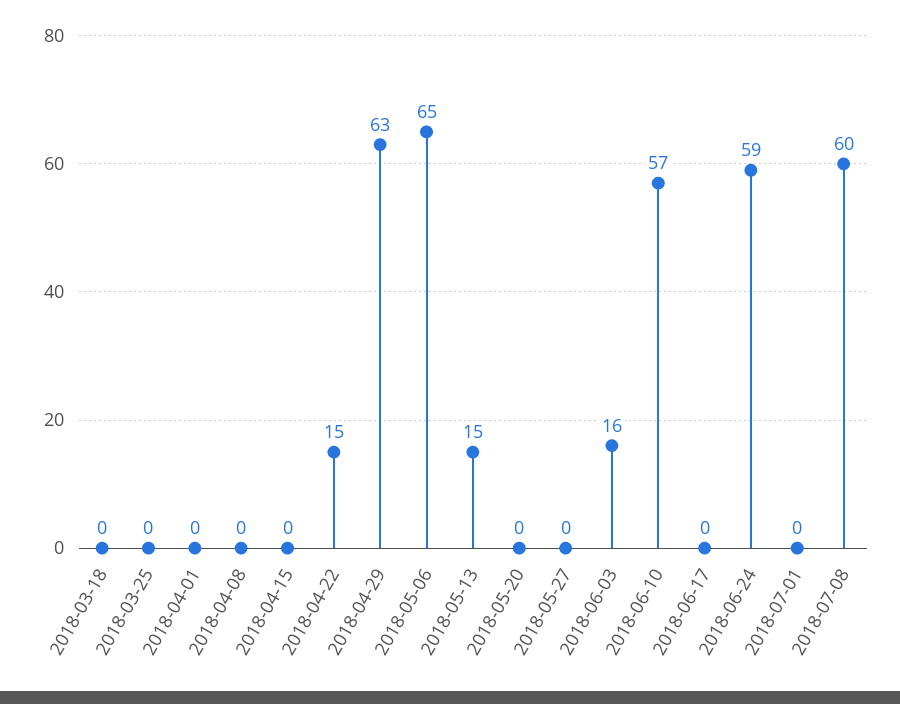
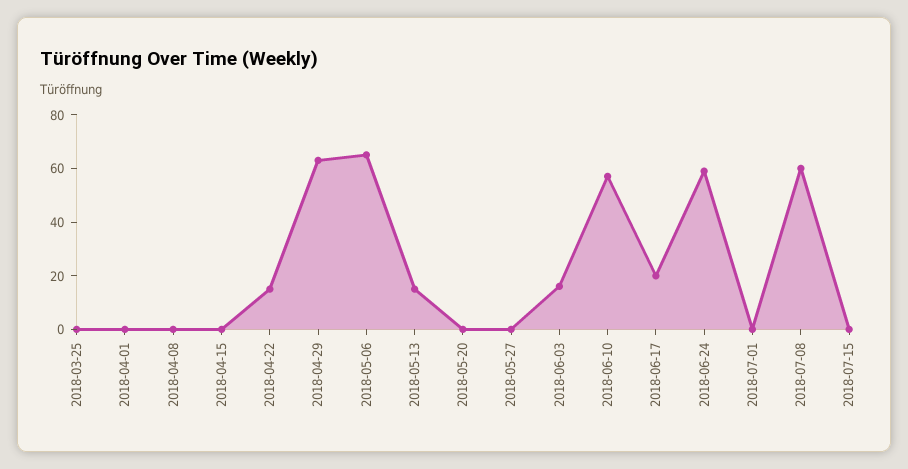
2018-03-18: 0 -> none
2018-06-17: 0 -> 20
2018-07-15: none -> 0

